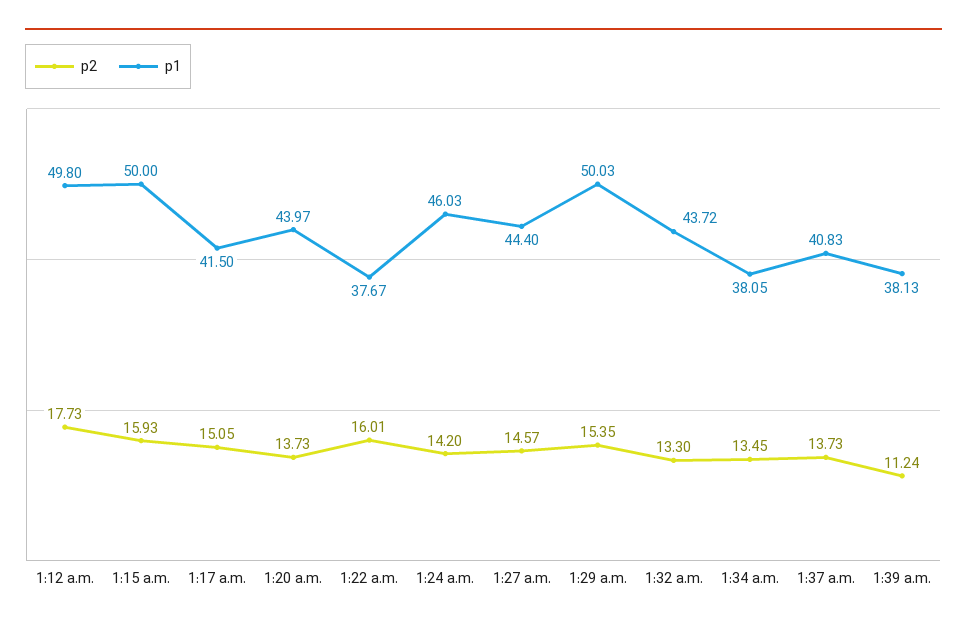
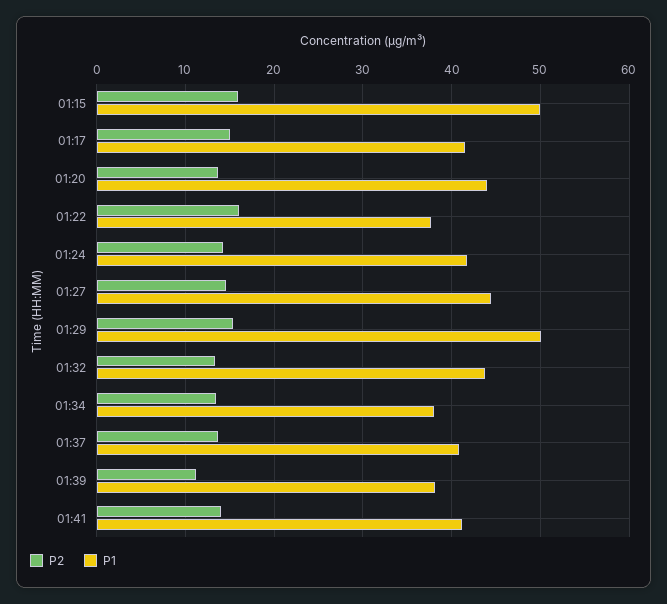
p2, 1:12 a.m.: 17.73 -> none
p1, 1:12 a.m.: 49.8 -> none
p1, 1:24 a.m.: 46.03 -> 42
p2, 01:41: none -> 14
p1, 01:41: none -> 41

